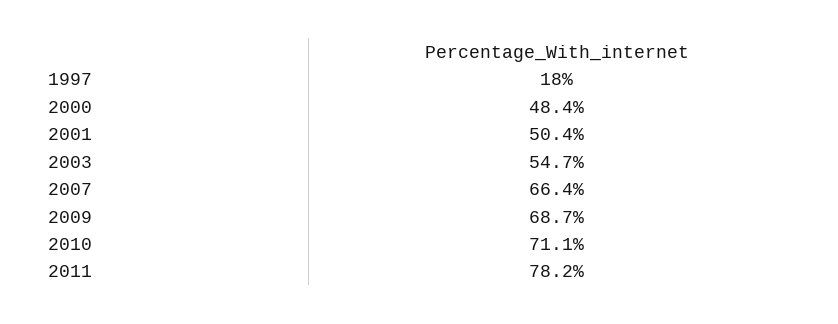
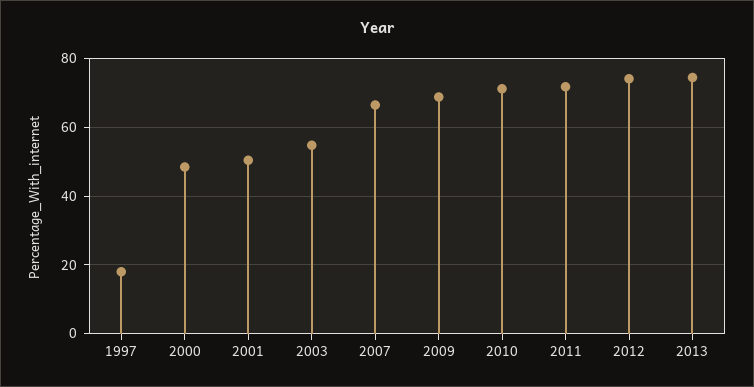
2011: 78.2 -> 72
2012: none -> 74
2013: none -> 74

